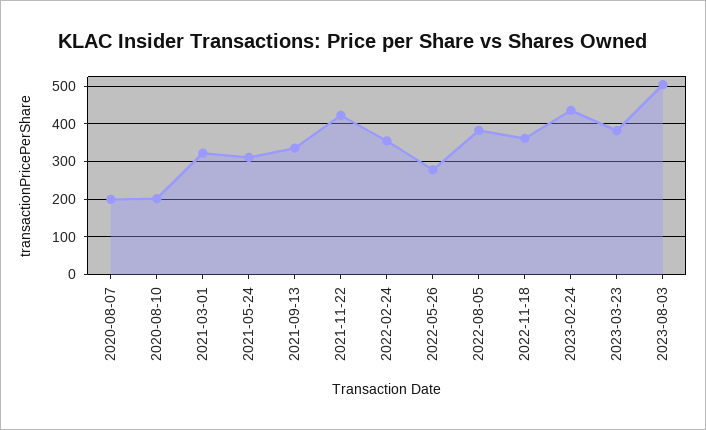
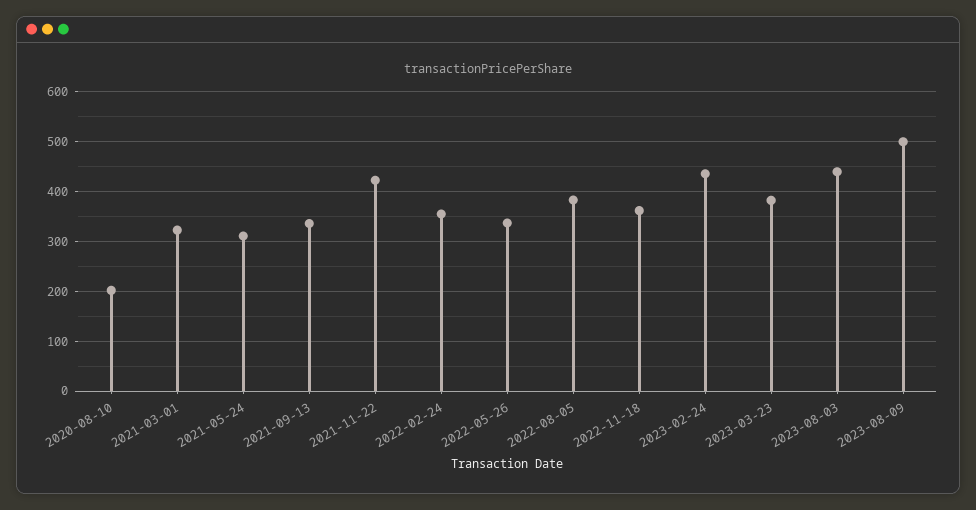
2020-08-07: 200 -> none
2022-05-26: 280 -> 340
2023-08-03: 500 -> 440
2023-08-09: none -> 500

